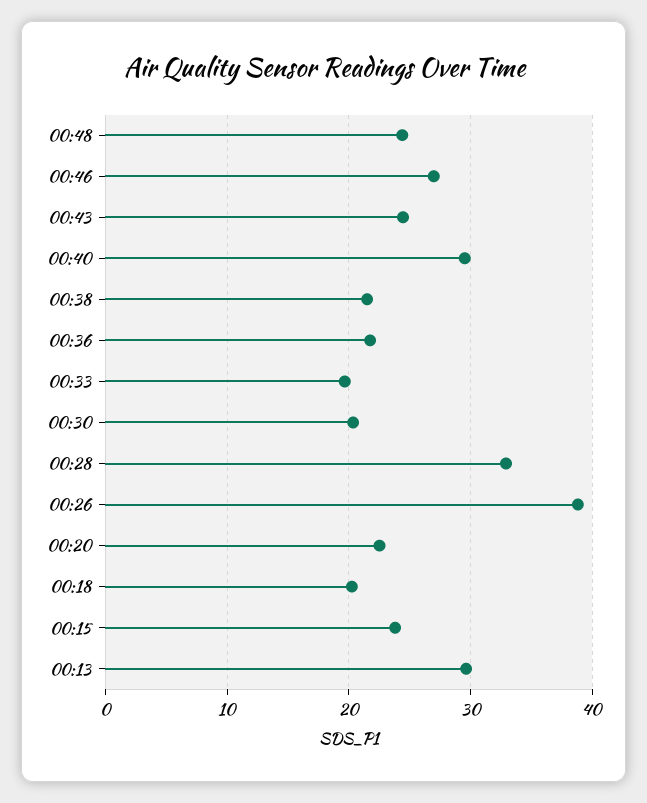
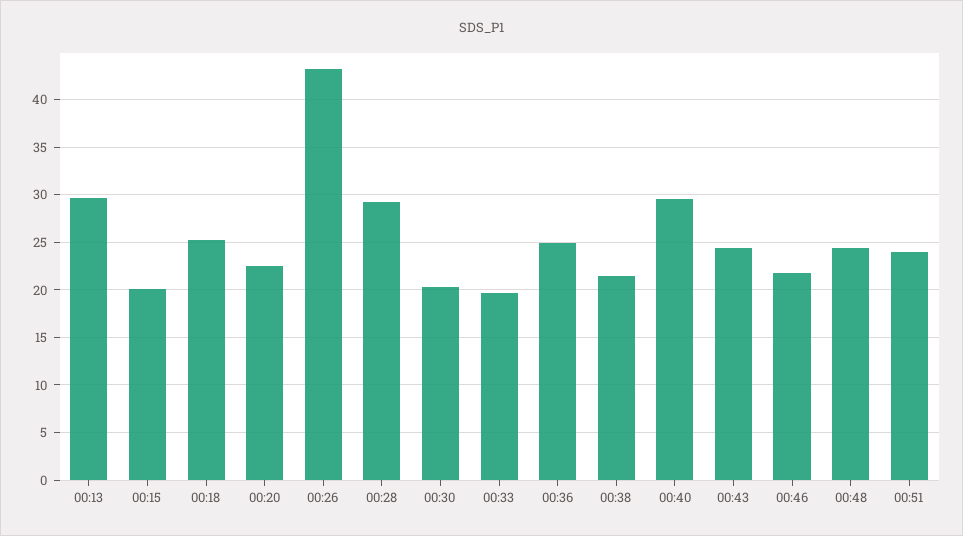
00:46: 27 -> 22
00:36: 22 -> 25
00:28: 33 -> 29
00:26: 39 -> 43
00:18: 20 -> 25
00:15: 24 -> 20
00:51: none -> 24

